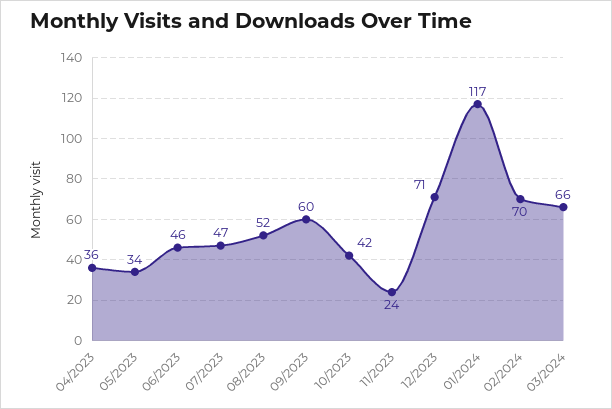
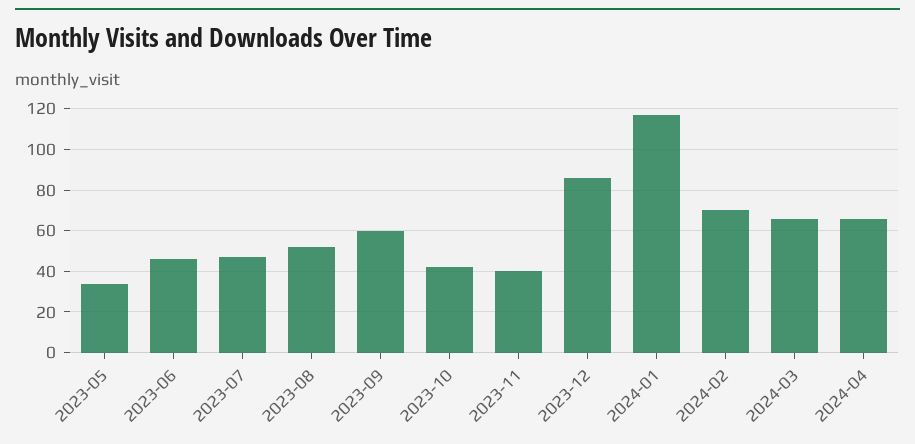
04/2023: 36 -> none
11/2023: 24 -> 40
12/2023: 71 -> 85
2024-04: none -> 65

